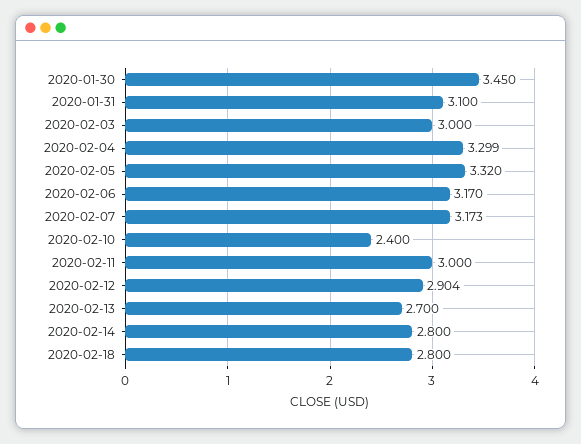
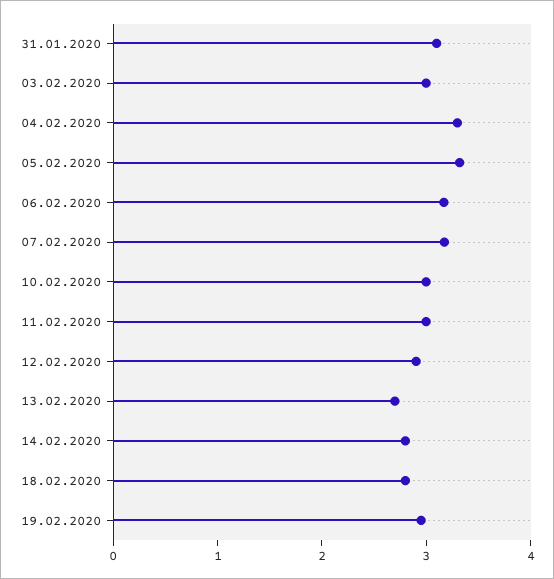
2020-01-30: 3.45 -> none
2020-02-10: 2.4 -> 3
19.02.2020: none -> 3

